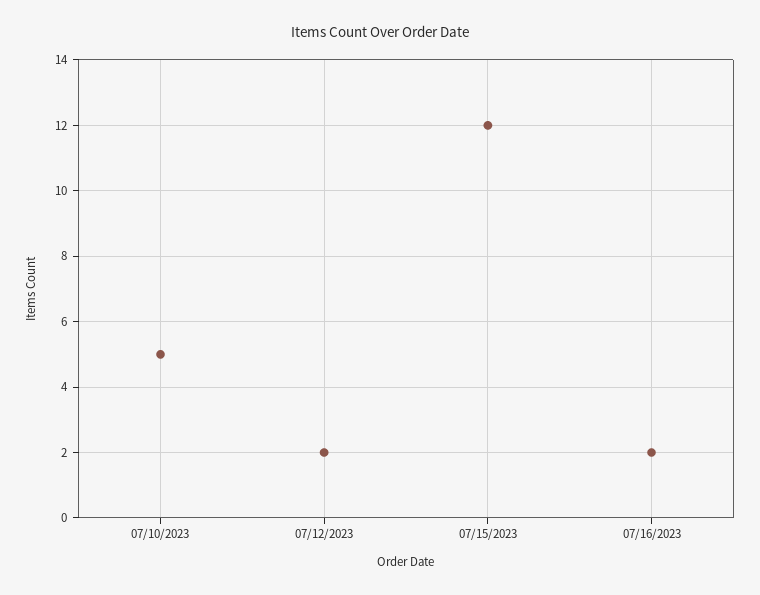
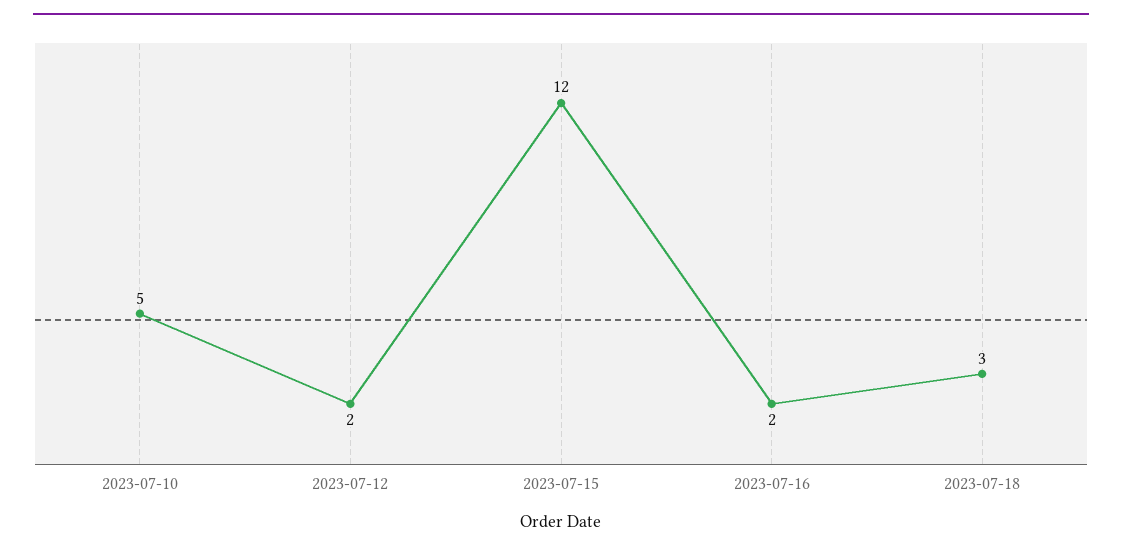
2023-07-18: none -> 3

